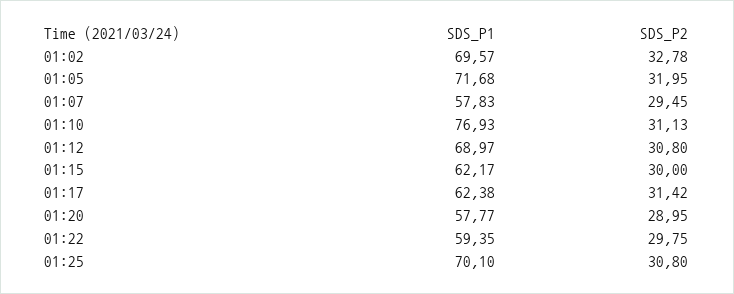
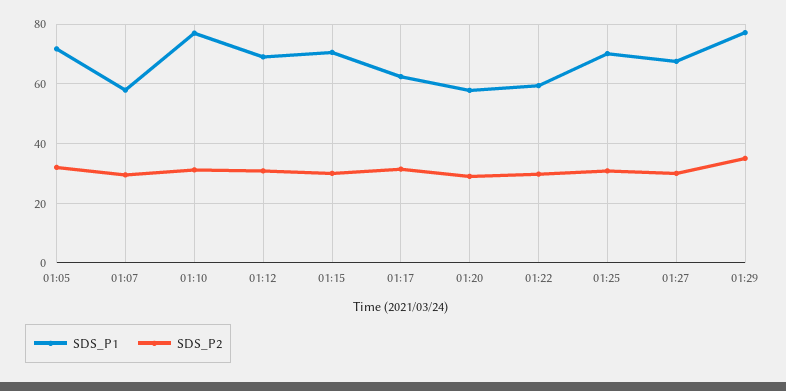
SDS_P1, 01:02: 69.57 -> none
SDS_P2, 01:02: 32.78 -> none
SDS_P1, 01:15: 62.17 -> 70
SDS_P1, 01:27: none -> 67.5
SDS_P2, 01:27: none -> 30
SDS_P1, 01:29: none -> 77.5
SDS_P2, 01:29: none -> 35

